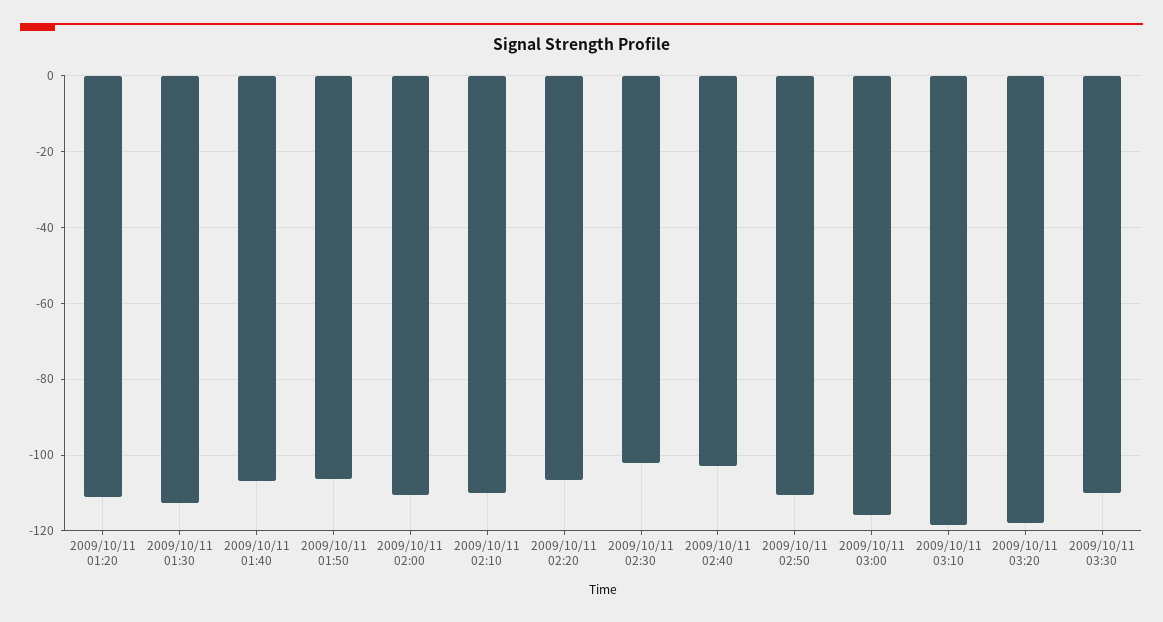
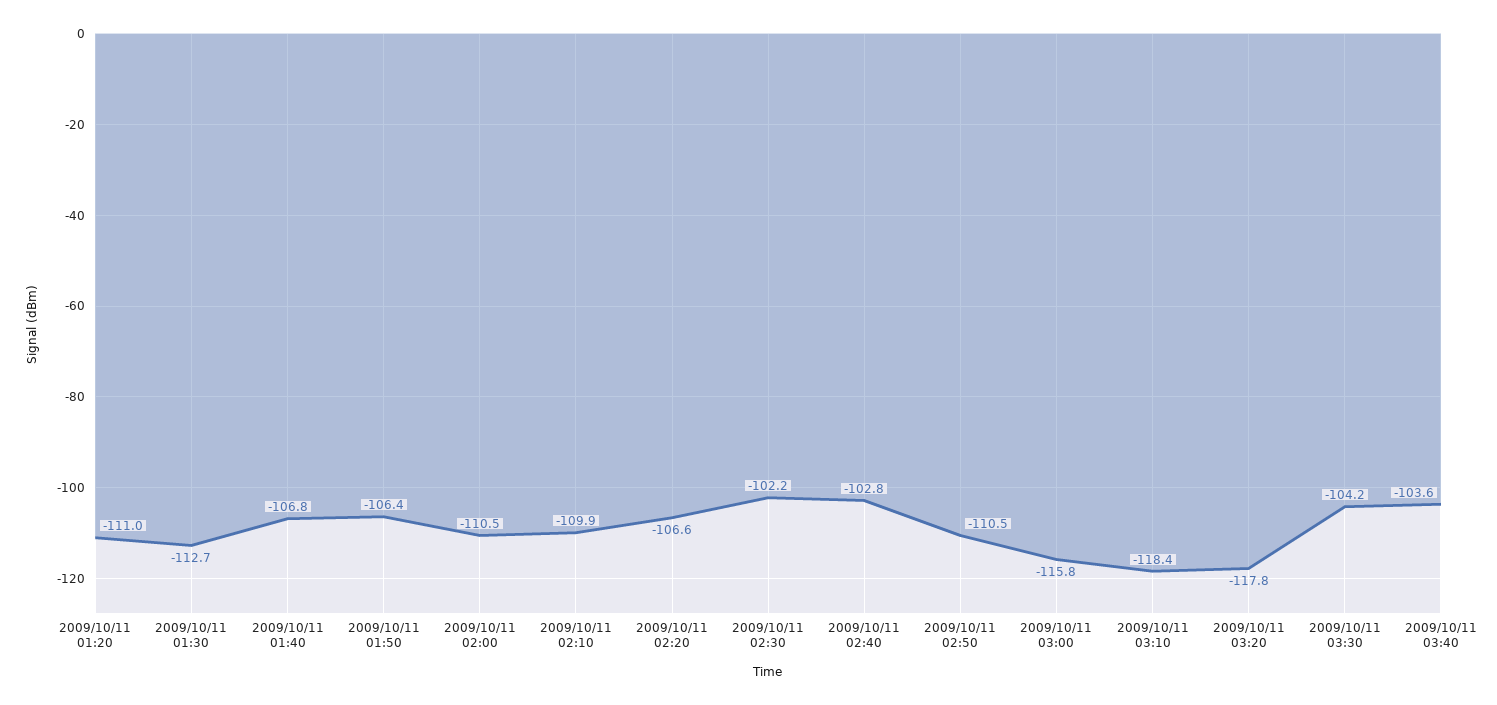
2009/10/11 03:30: -110 -> -104.2
2009/10/11 03:40: none -> -103.6

